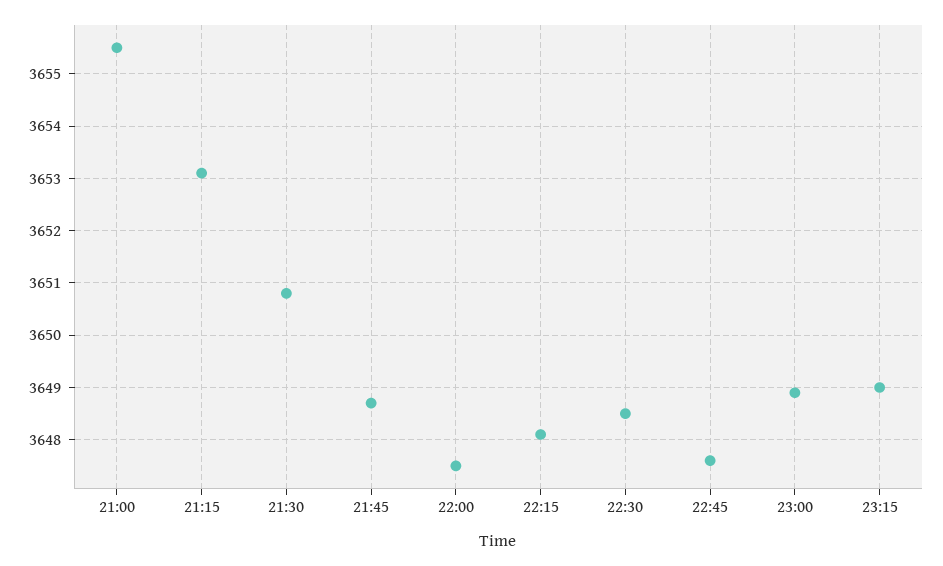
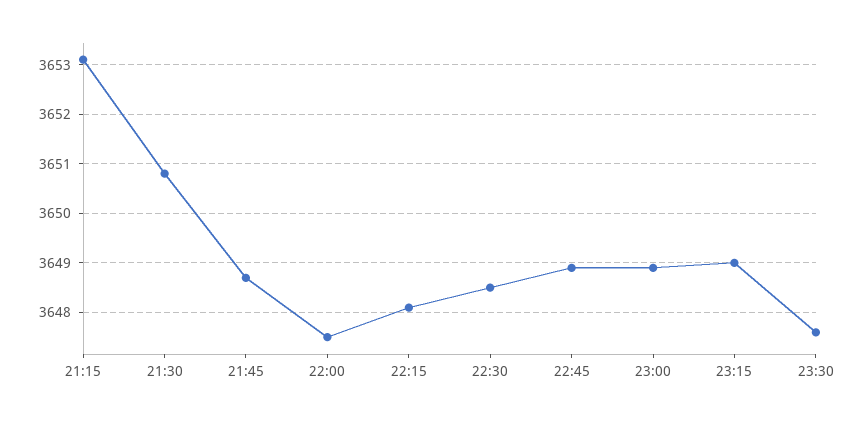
21:00: 3655.5 -> none
22:45: 3647.5 -> 3649
23:30: none -> 3647.5

